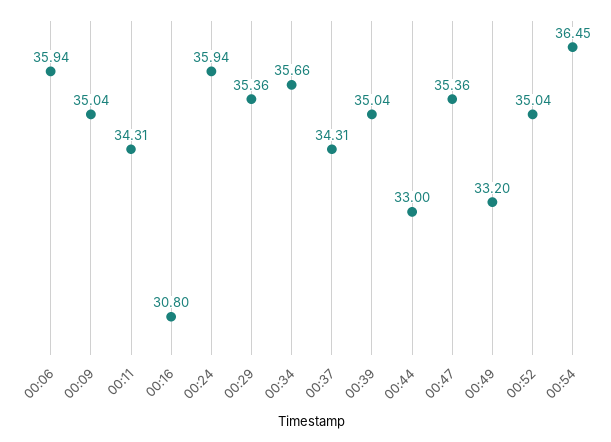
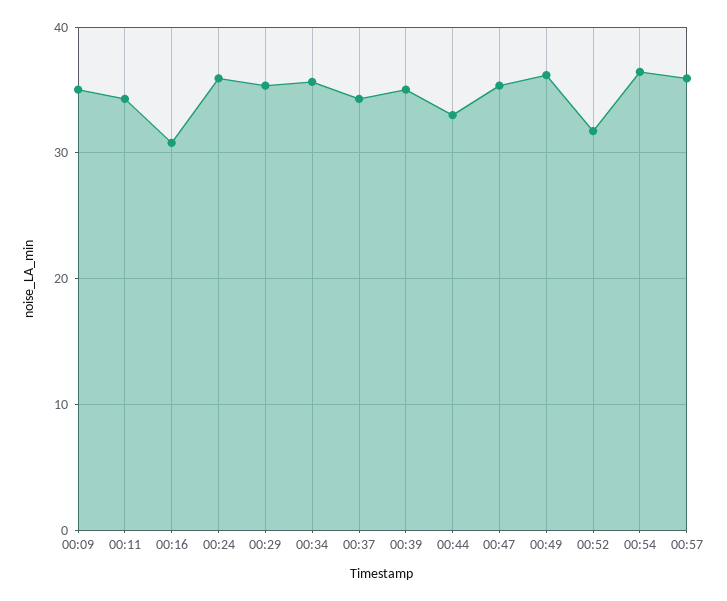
00:06: 35.94 -> none
00:49: 33.2 -> 36
00:52: 35.04 -> 32
00:57: none -> 36

